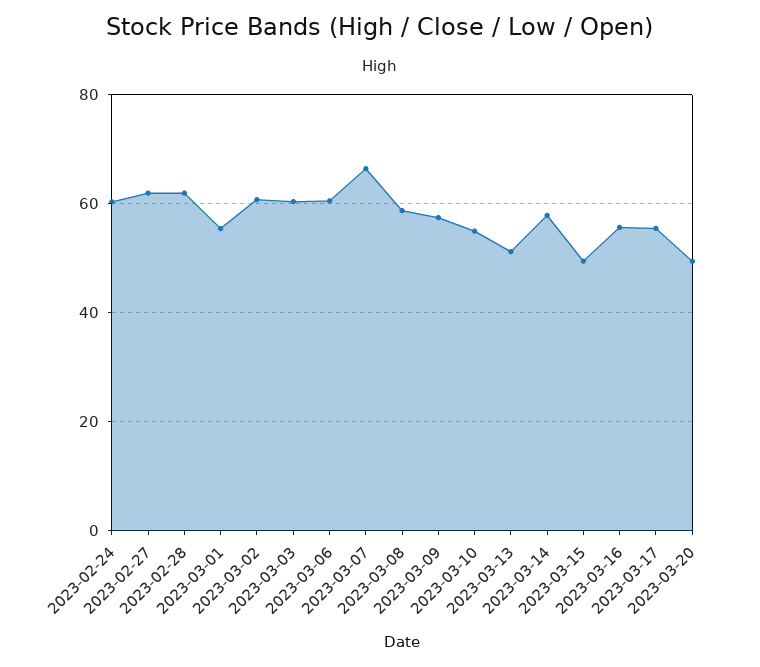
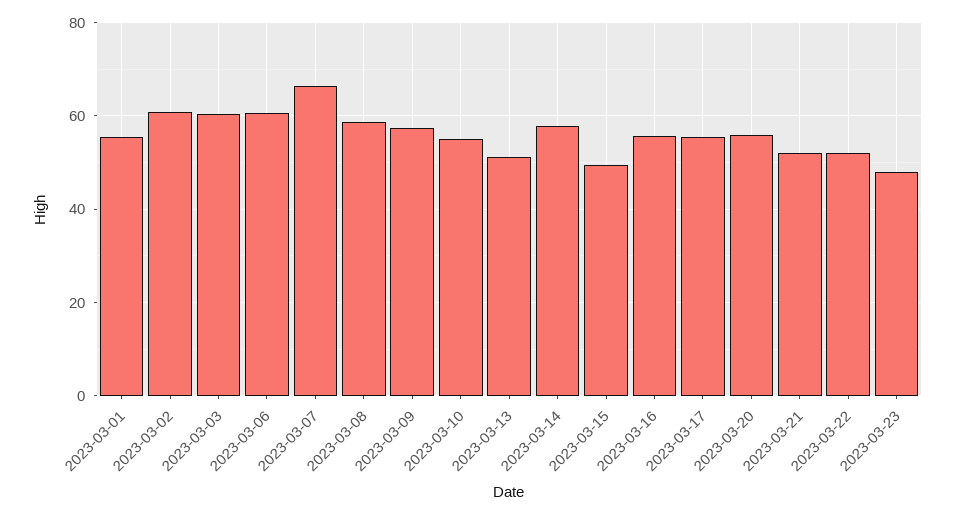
2023-02-24: 60 -> none
2023-02-27: 62 -> none
2023-02-28: 62 -> none
2023-03-20: 50 -> 56
2023-03-21: none -> 52
2023-03-22: none -> 52
2023-03-23: none -> 48

